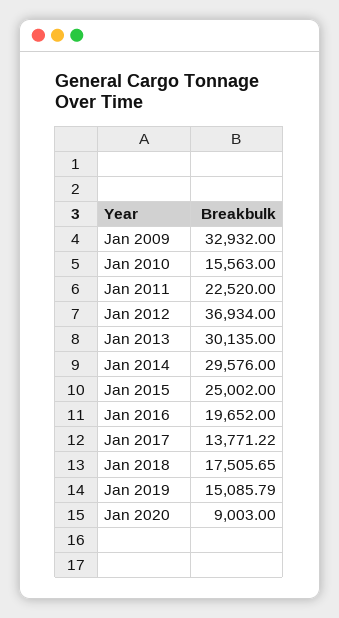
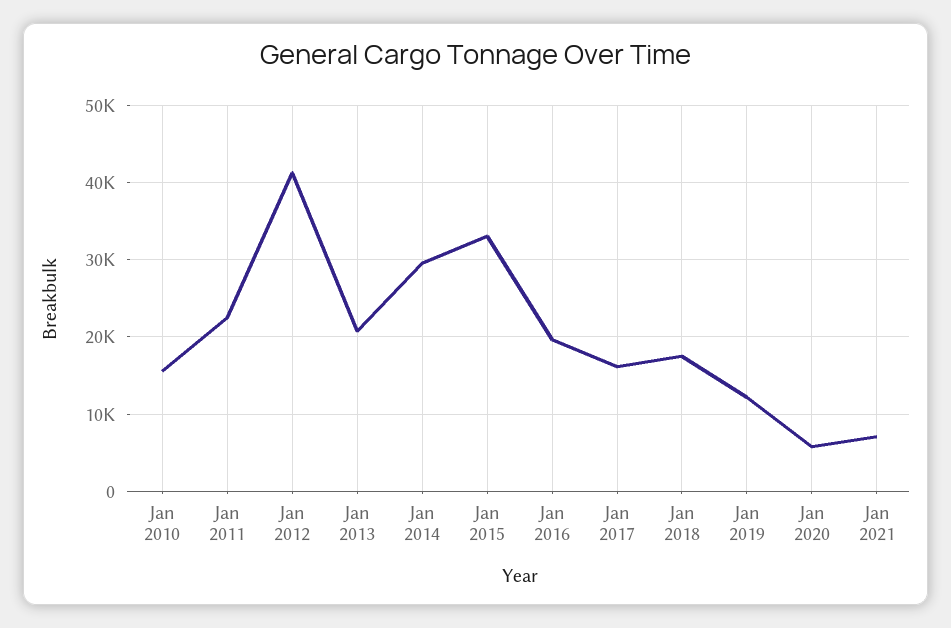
Jan 2009: 32932 -> none
Jan 2012: 36934 -> 41000
Jan 2013: 30135 -> 21000
Jan 2015: 25002 -> 33000
Jan 2017: 13771.22 -> 16000
Jan 2019: 15085.79 -> 12000
Jan 2020: 9003 -> 6000
Jan 2021: none -> 7000

